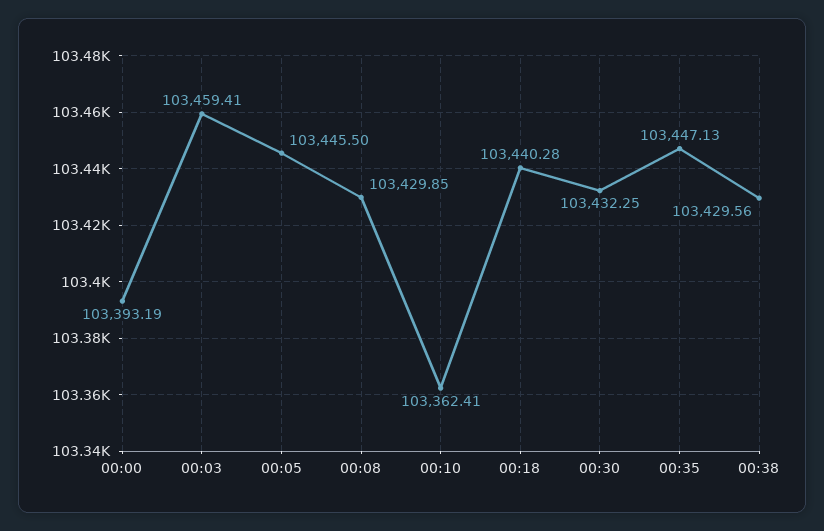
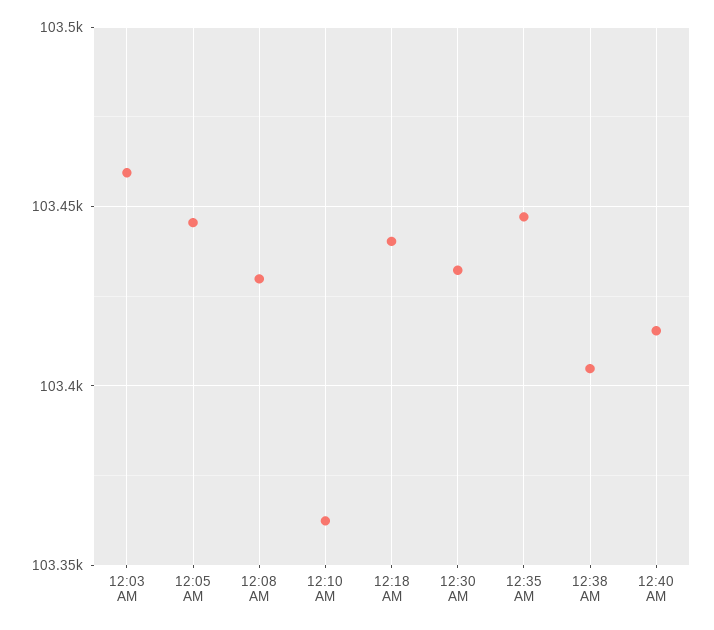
00:00: 103393.19 -> none
00:38: 103429.56 -> 103405
12:40 AM: none -> 103415

